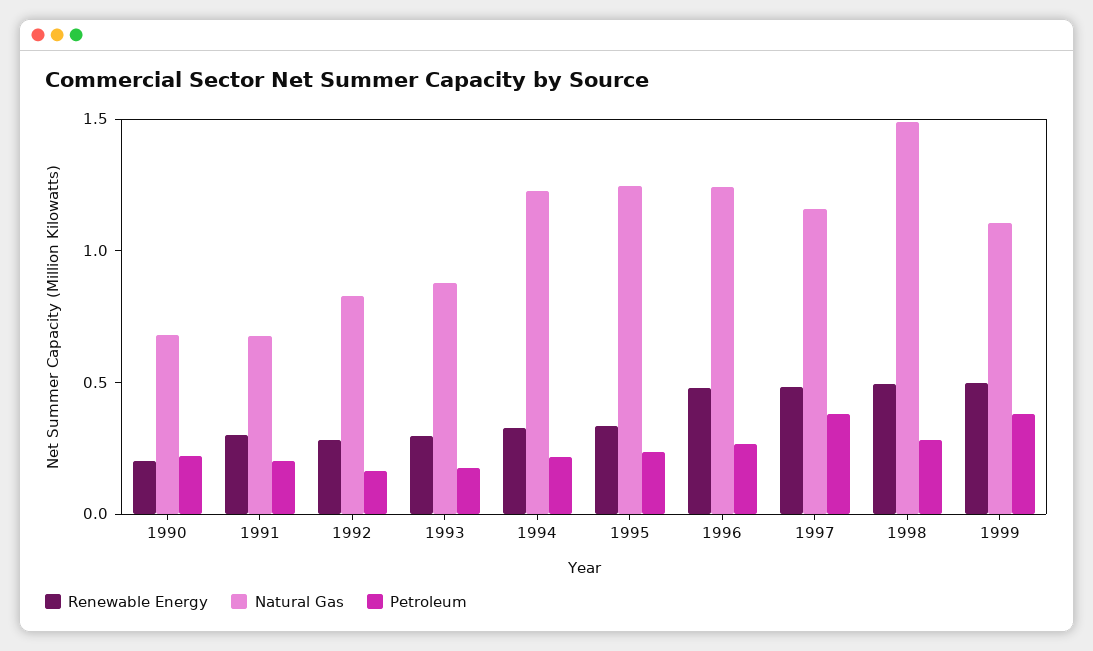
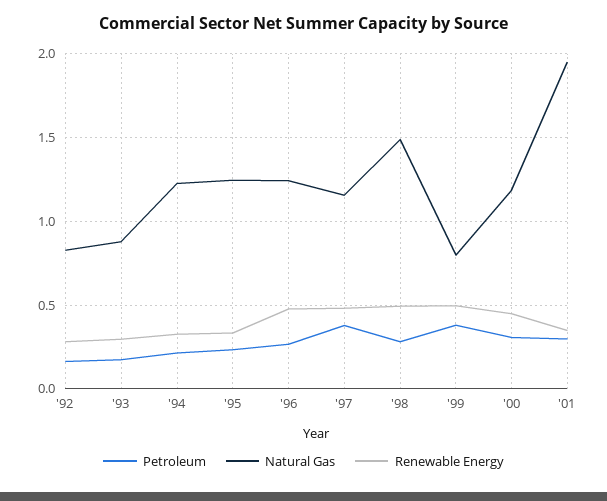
Renewable Energy, 1990: 0.2 -> none
Natural Gas, 1990: 0.7 -> none
Petroleum, 1990: 0.2 -> none
Renewable Energy, 1991: 0.3 -> none
Natural Gas, 1991: 0.7 -> none
Petroleum, 1991: 0.2 -> none
Natural Gas, 1999: 1.1 -> 0.8
Petroleum, '00: none -> 0.3
Natural Gas, '00: none -> 1.2
Renewable Energy, '00: none -> 0.45
Petroleum, '01: none -> 0.3
Natural Gas, '01: none -> 1.95
Renewable Energy, '01: none -> 0.35

